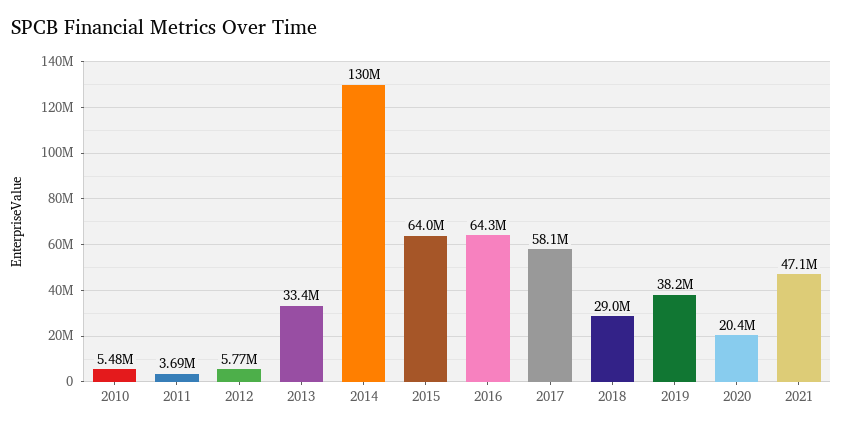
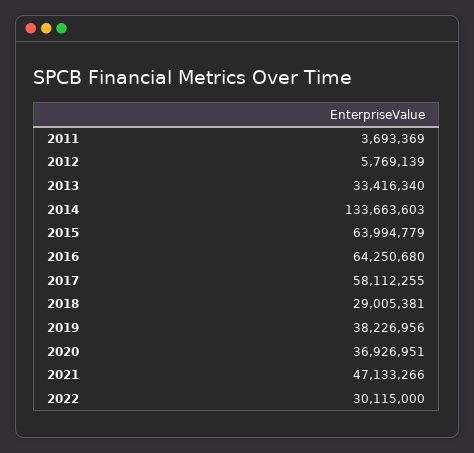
2010: 5480000 -> none
2014: 130000000 -> 133663603
2020: 20400000 -> 36926951
2022: none -> 30115000

